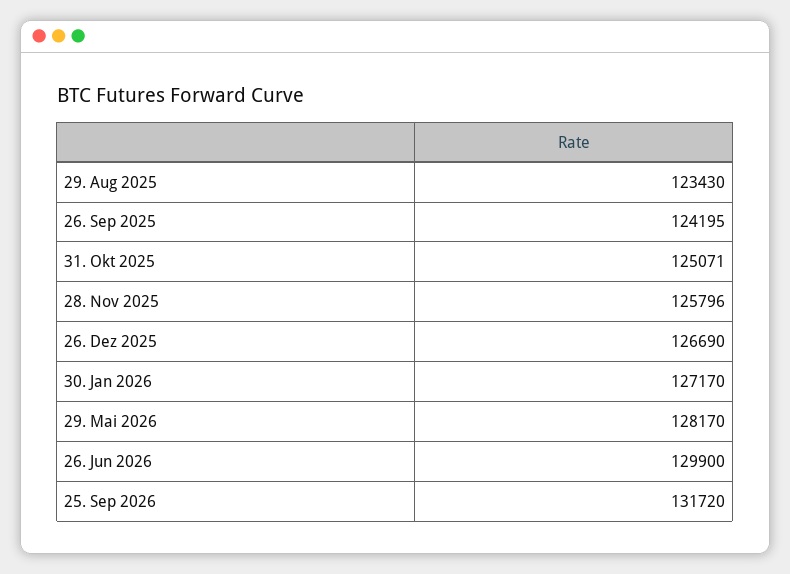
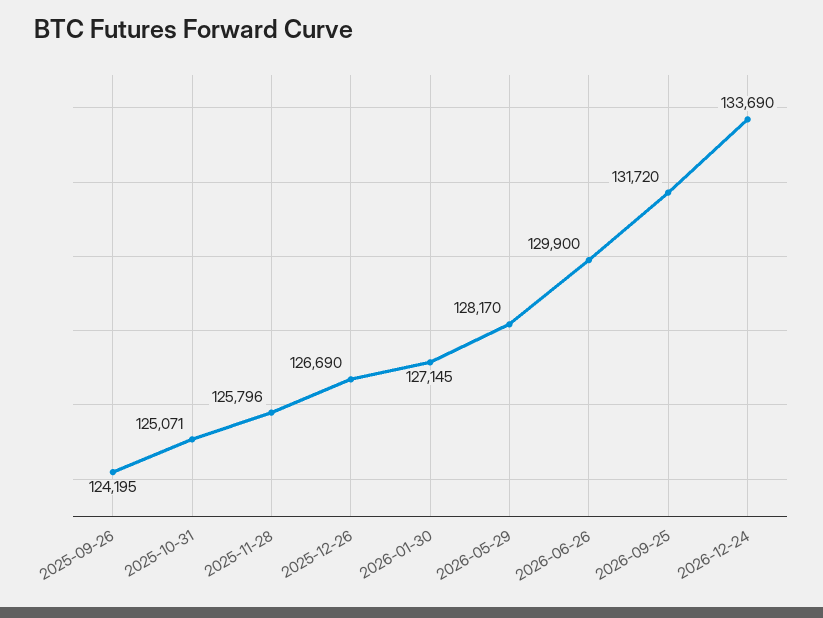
29. Aug 2025: 123430 -> none
30. Jan 2026: 127170 -> 127145
2026-12-24: none -> 133690

